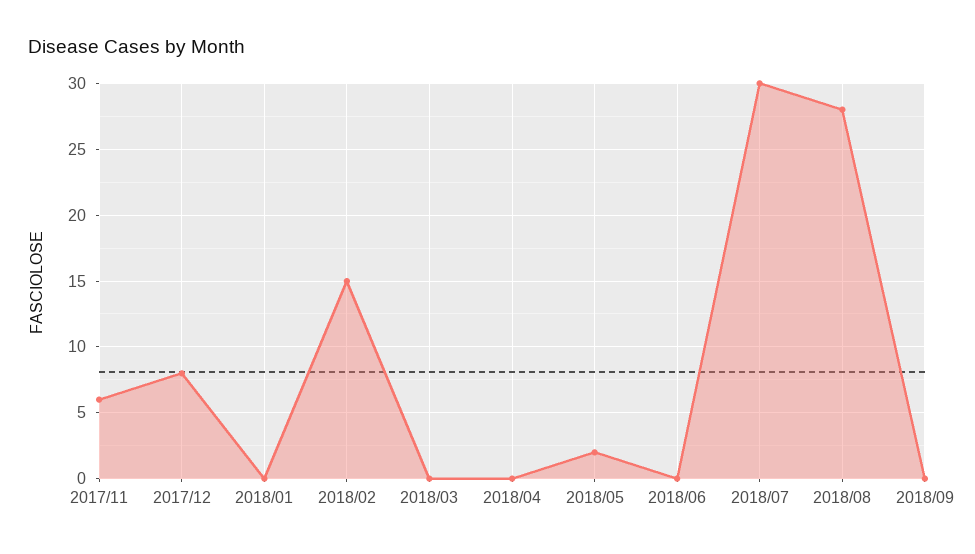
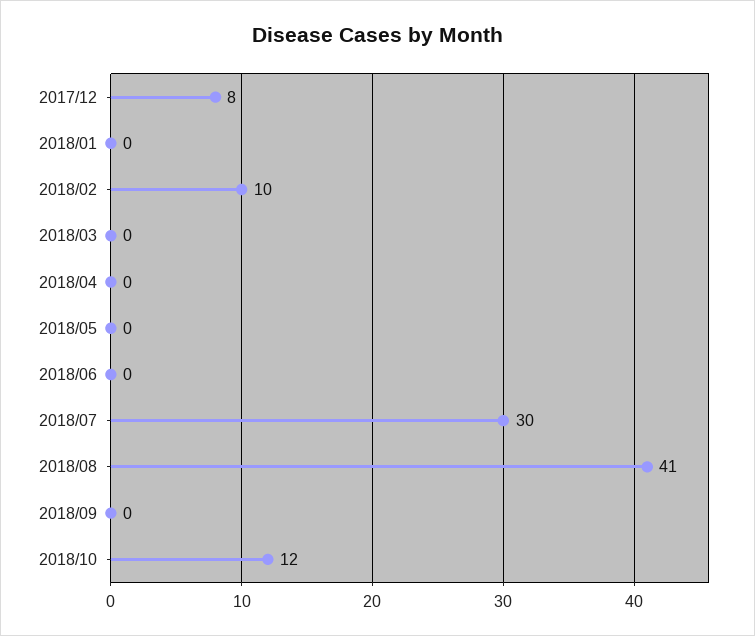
2017/11: 6 -> none
2018/02: 15 -> 10
2018/05: 2 -> 0
2018/08: 28 -> 41
2018/10: none -> 12

